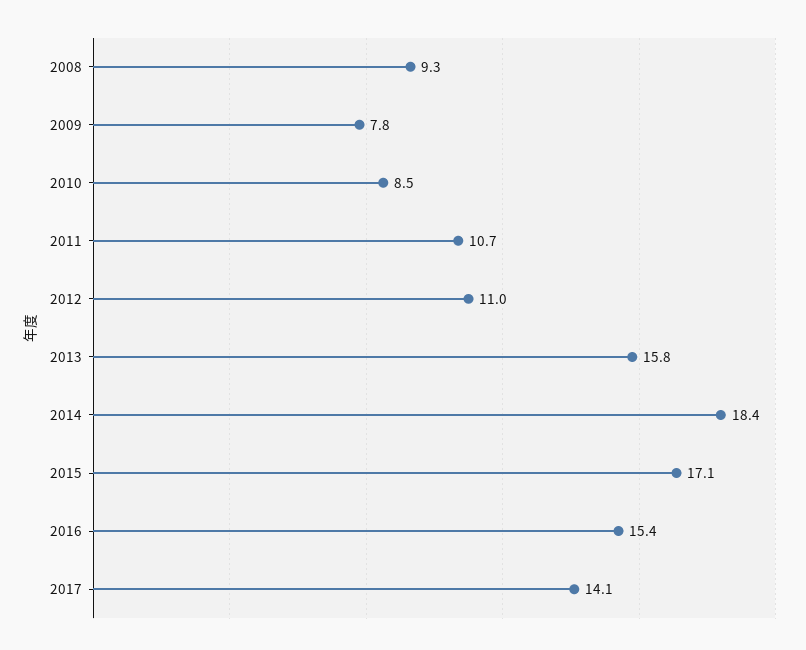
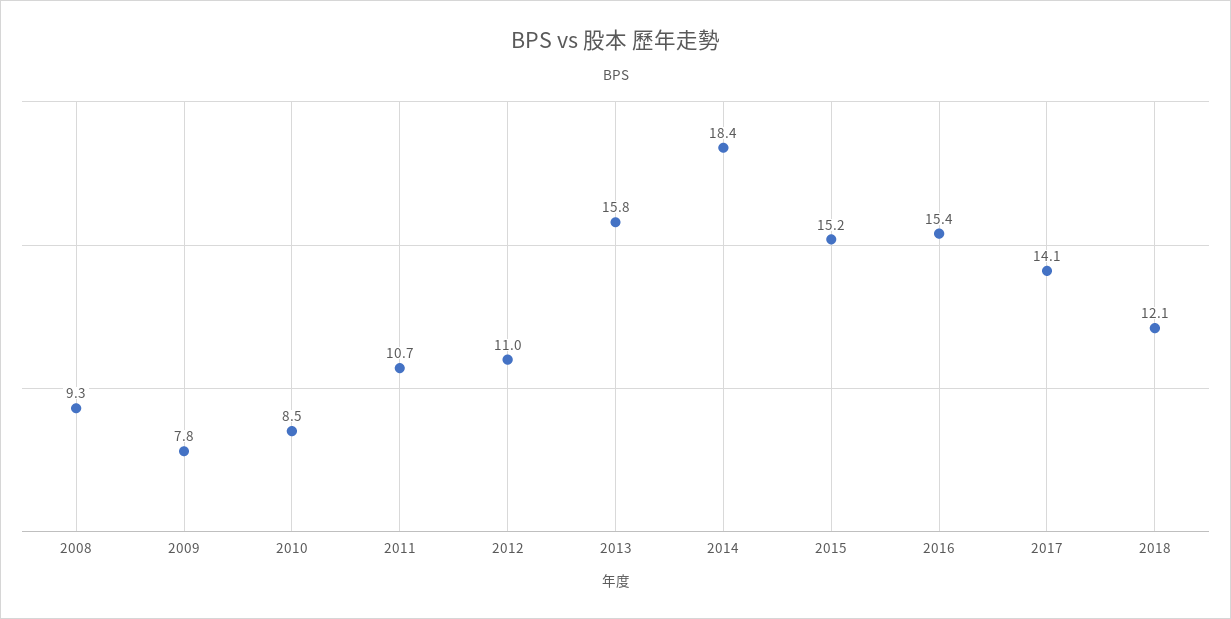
2015: 17.1 -> 15.2
2018: none -> 12.1

